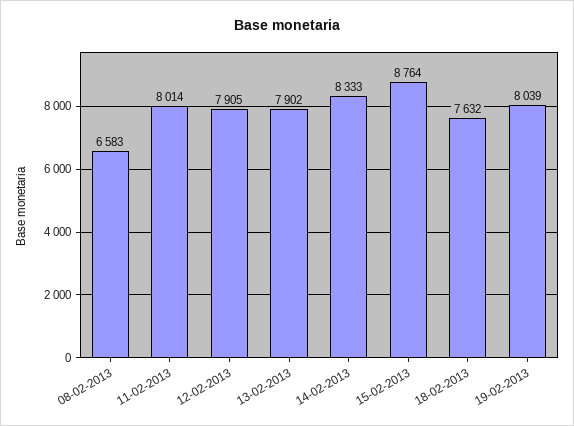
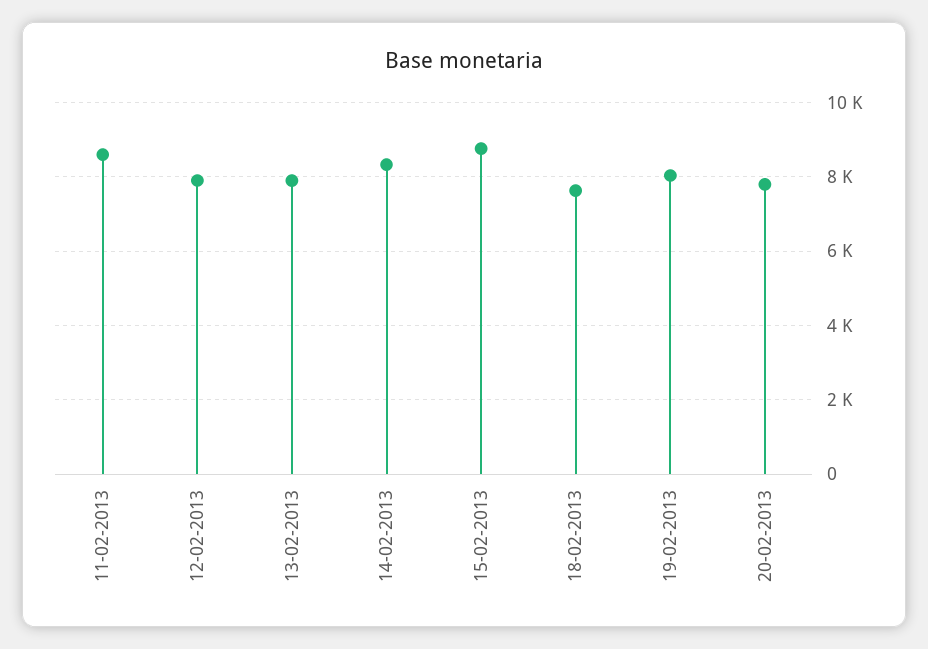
08-02-2013: 6583 -> none
11-02-2013: 8014 -> 8600
20-02-2013: none -> 7800

